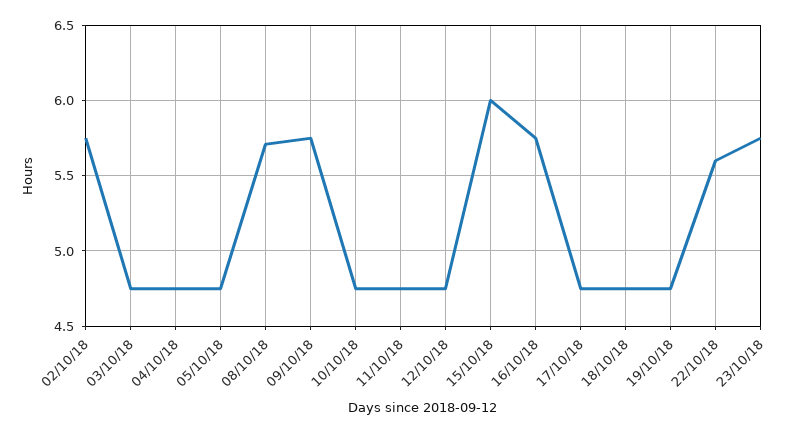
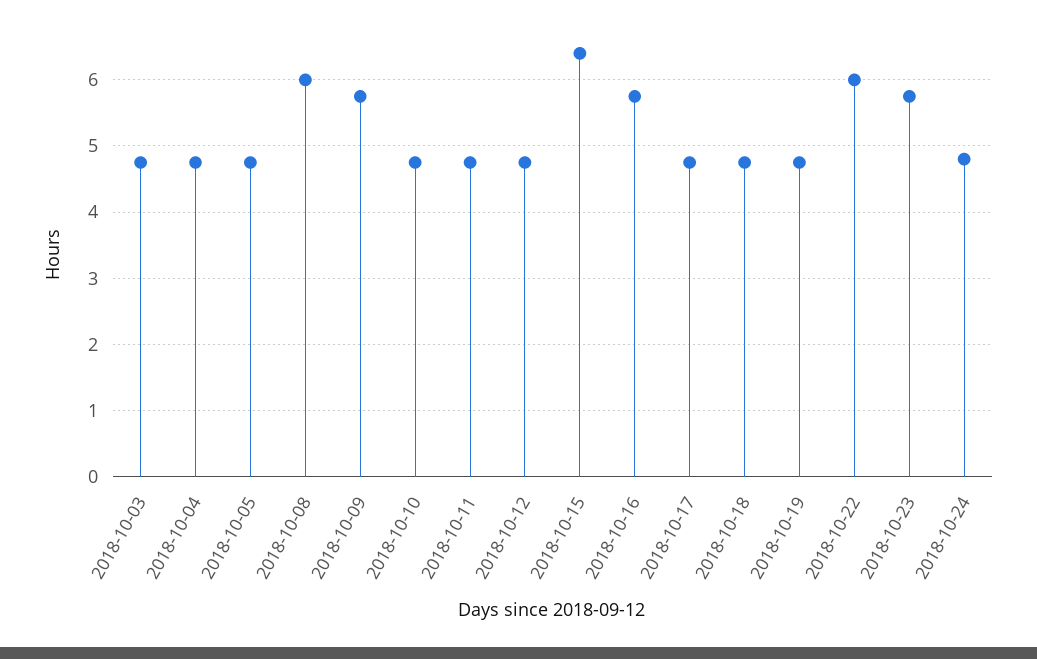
02/10/18: 5.75 -> none
08/10/18: 5.7 -> 6
15/10/18: 6 -> 6.4
22/10/18: 5.6 -> 6
2018-10-24: none -> 4.8

